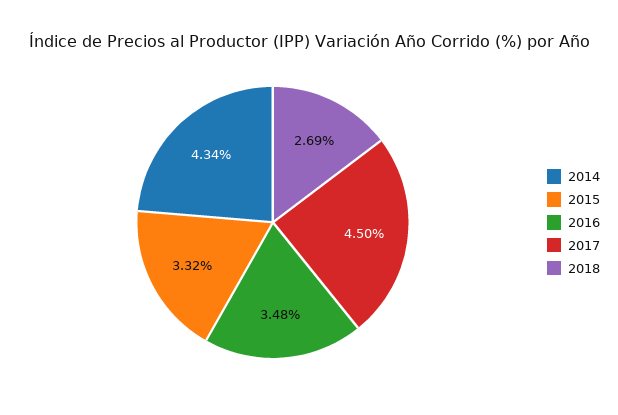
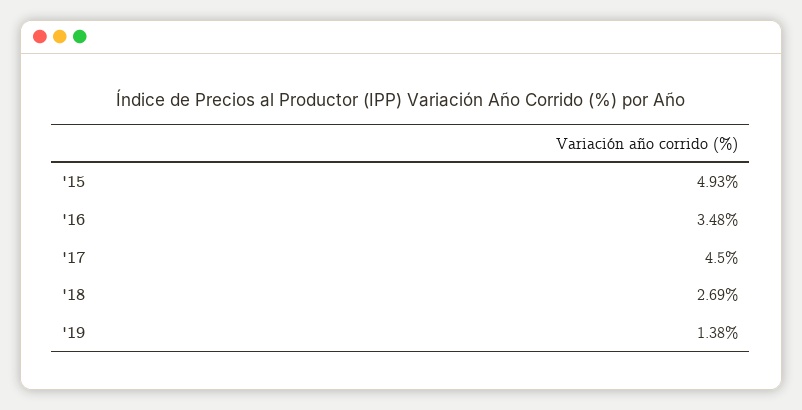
2014: 4.34 -> none
2015: 3.32 -> 4.93
'19: none -> 1.38

